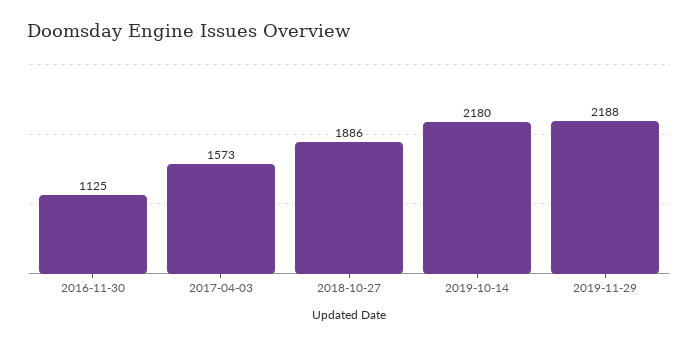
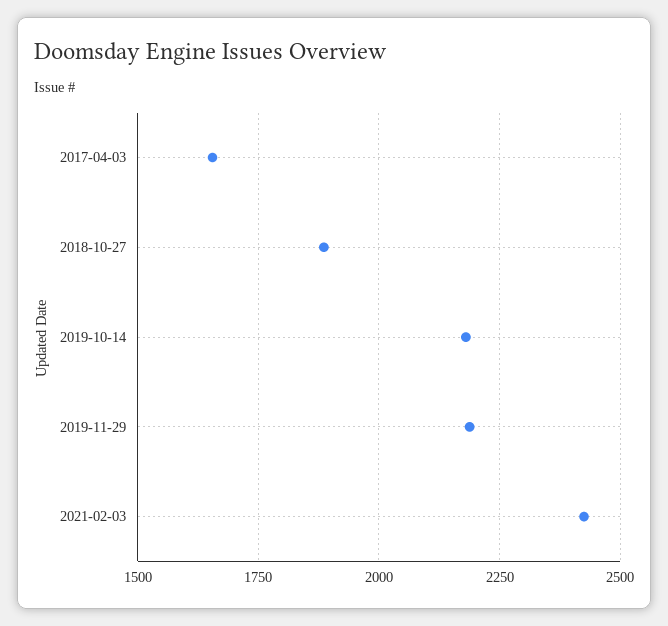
2016-11-30: 1125 -> none
2017-04-03: 1573 -> 1650
2021-02-03: none -> 2425

